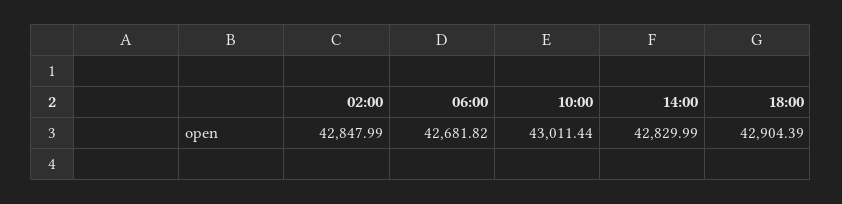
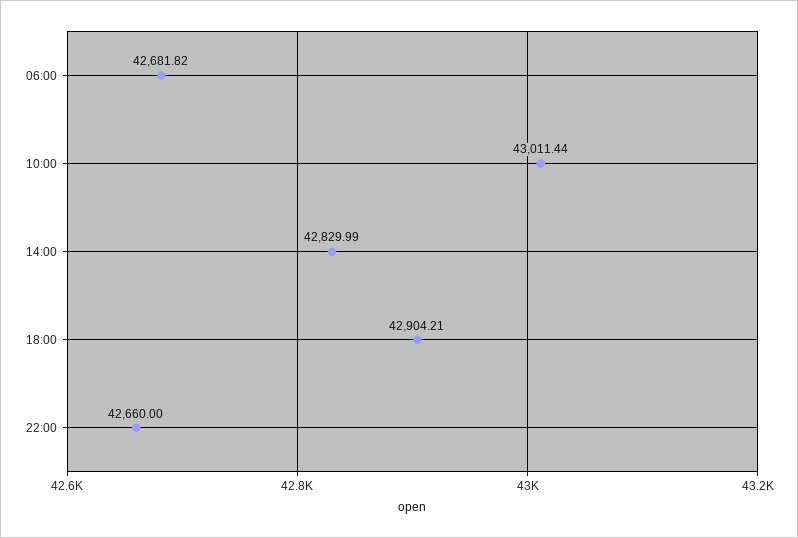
02:00: 42847.99 -> none
18:00: 42904.39 -> 42904.21
22:00: none -> 42660

